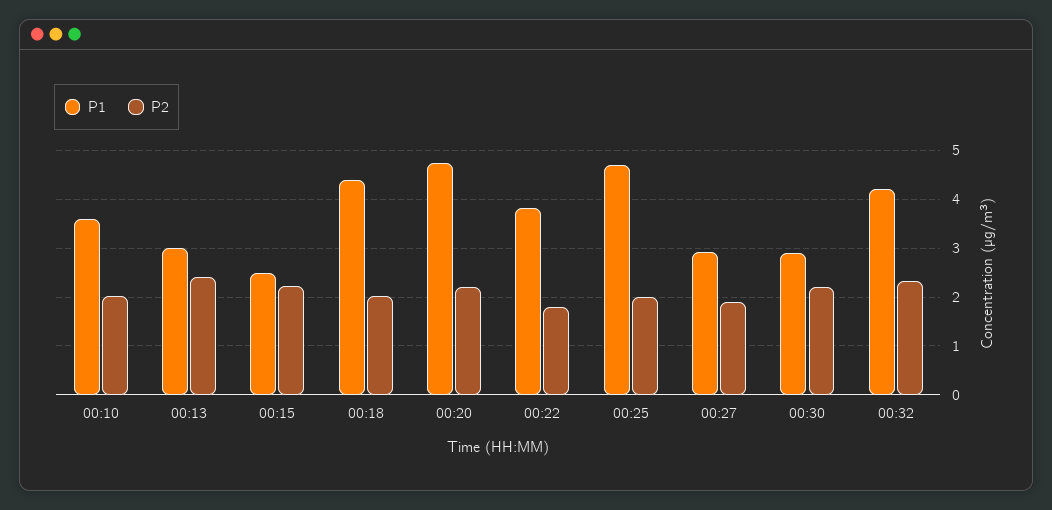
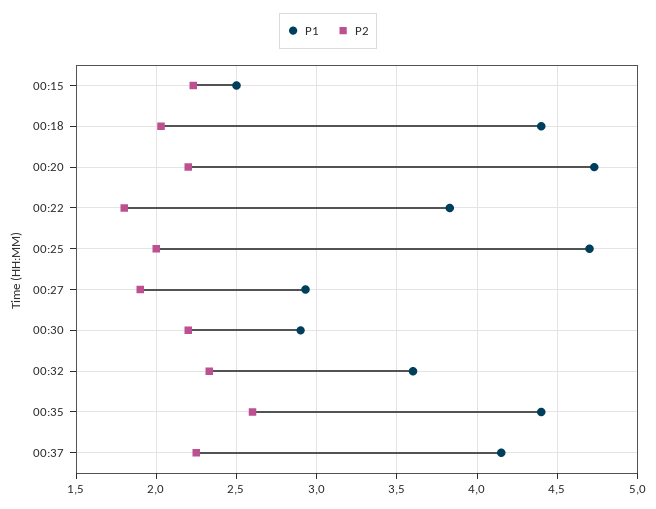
P1, 00:10: 3.6 -> none
P2, 00:10: 2 -> none
P1, 00:13: 3 -> none
P2, 00:13: 2.4 -> none
P1, 00:32: 4.2 -> 3.6
P1, 00:35: none -> 4.4
P2, 00:35: none -> 2.6
P1, 00:37: none -> 4.15
P2, 00:37: none -> 2.25

